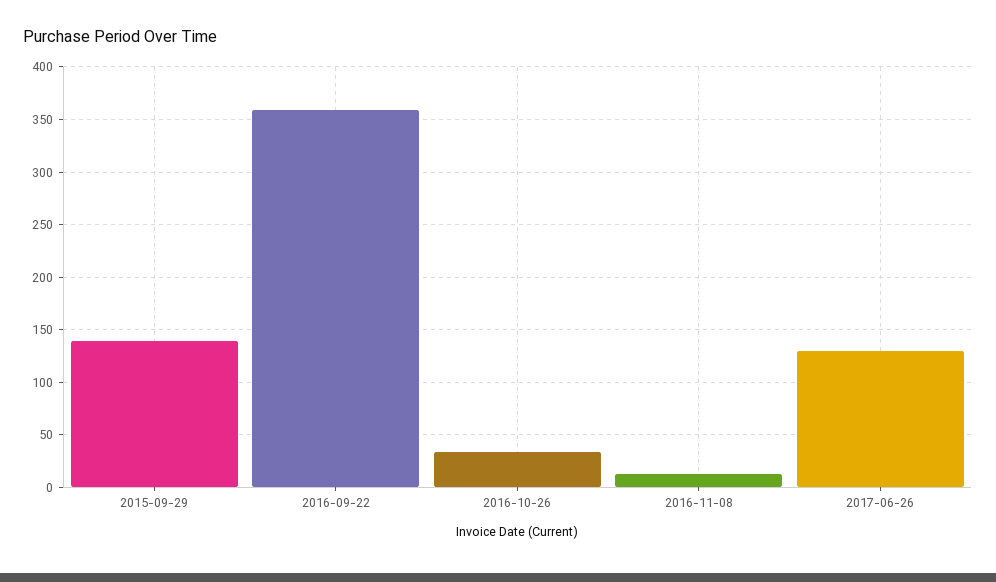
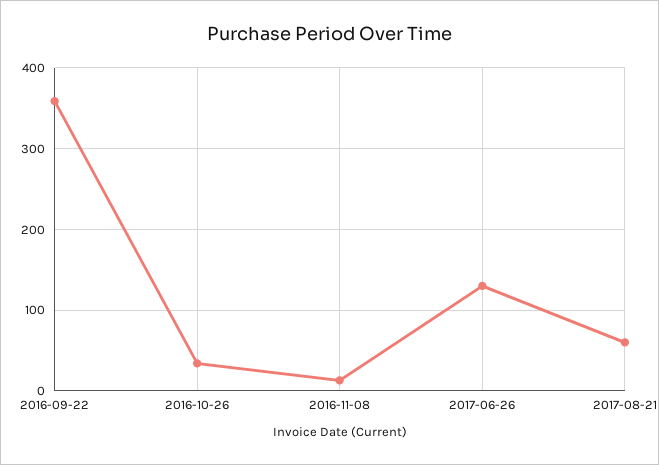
2015-09-29: 140 -> none
2017-08-21: none -> 60

